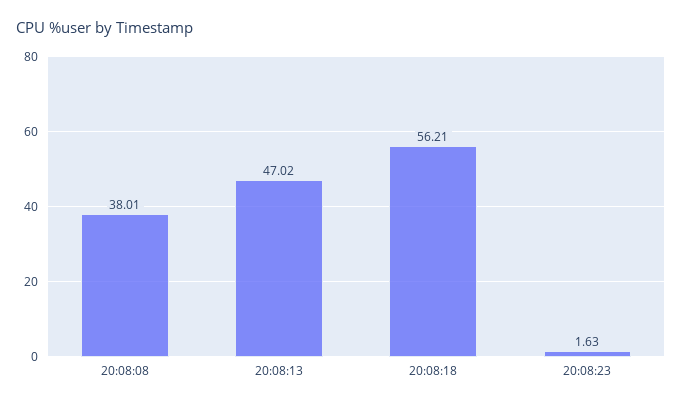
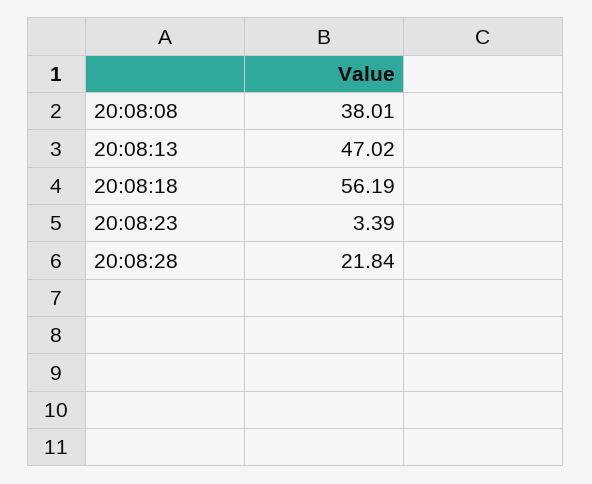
20:08:18: 56.21 -> 56.19
20:08:23: 1.63 -> 3.39
20:08:28: none -> 21.84

